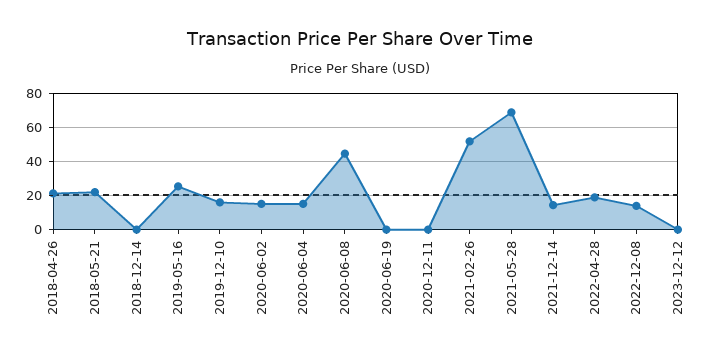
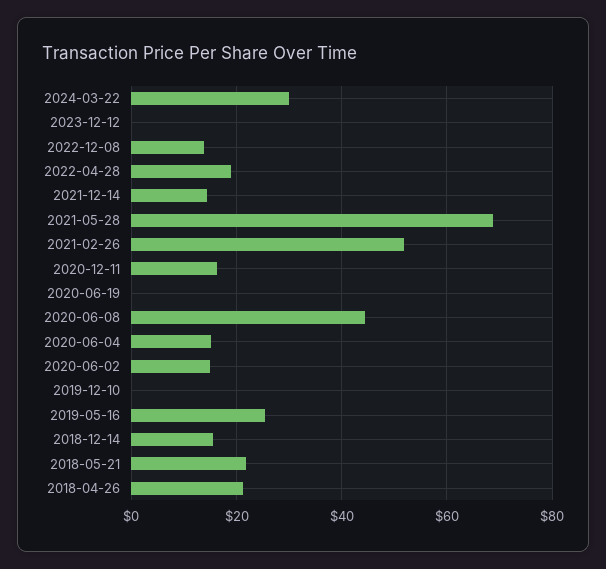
2018-12-14: 0 -> 16
2019-12-10: 15 -> 0
2020-12-11: 0 -> 16
2024-03-22: none -> 30

